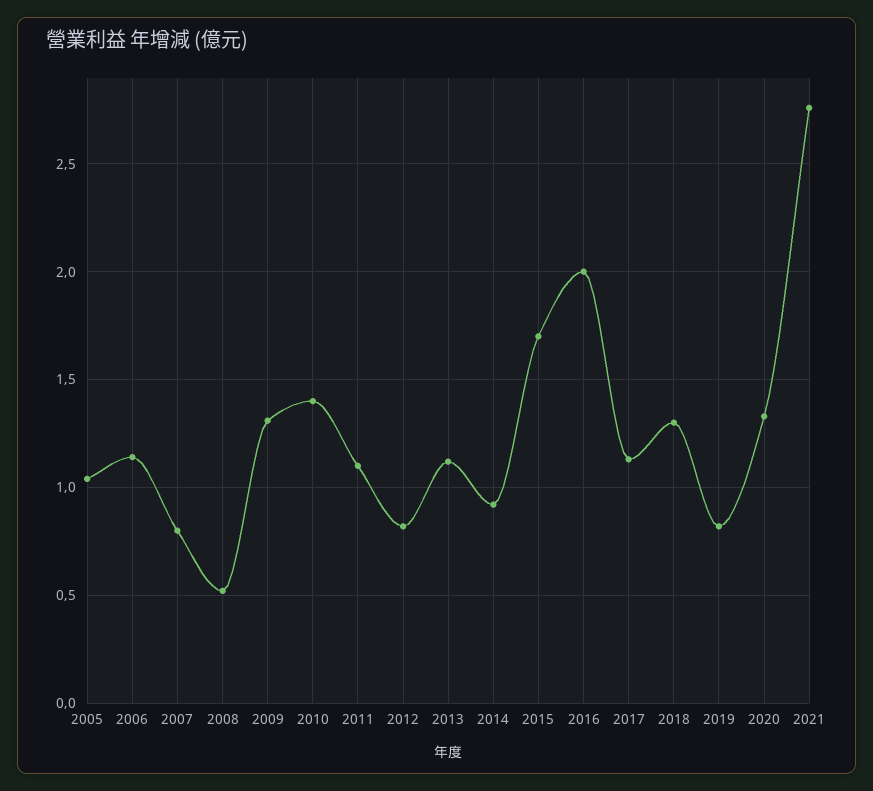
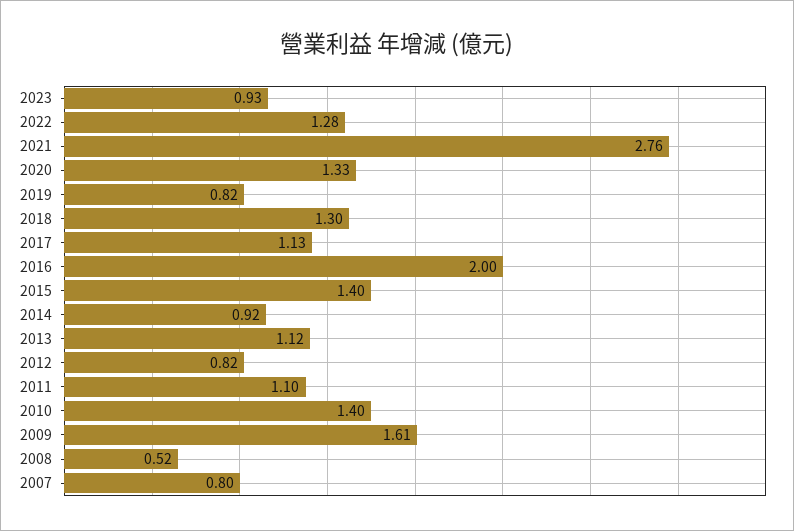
2005: 1.05 -> none
2006: 1.15 -> none
2009: 1.3 -> 1.61
2015: 1.7 -> 1.4
2023: none -> 0.93
2022: none -> 1.28

